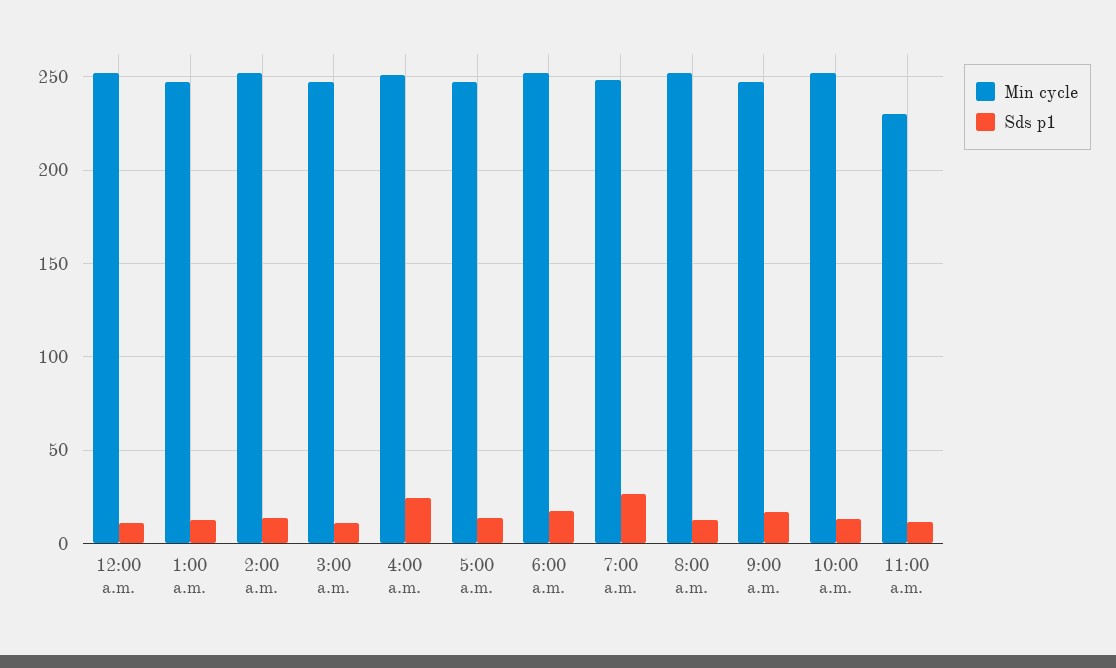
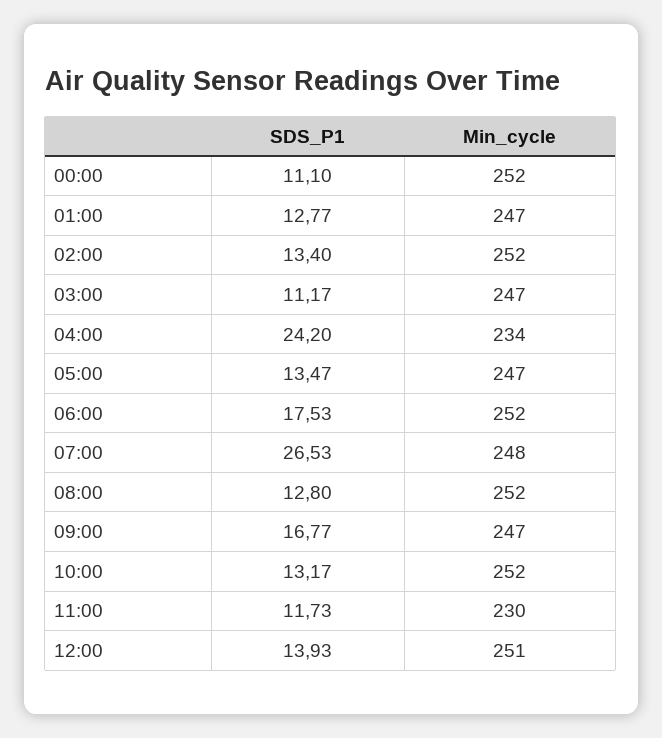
Min cycle, 4:00 a.m.: 250 -> 234
Sds p1, 12:00: none -> 13.93
Min cycle, 12:00: none -> 251

